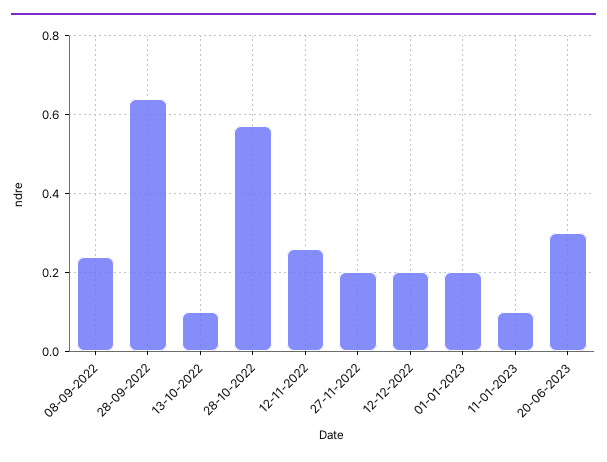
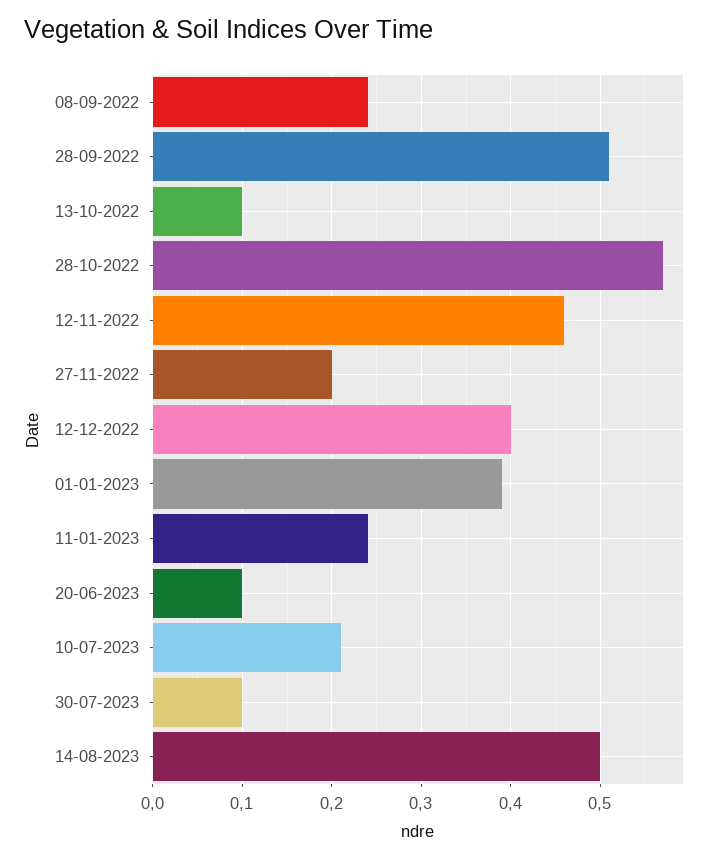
28-09-2022: 0.65 -> 0.51
12-11-2022: 0.25 -> 0.46
12-12-2022: 0.2 -> 0.4
01-01-2023: 0.2 -> 0.39
11-01-2023: 0.1 -> 0.24
20-06-2023: 0.3 -> 0.1
10-07-2023: none -> 0.21
30-07-2023: none -> 0.1
14-08-2023: none -> 0.5

